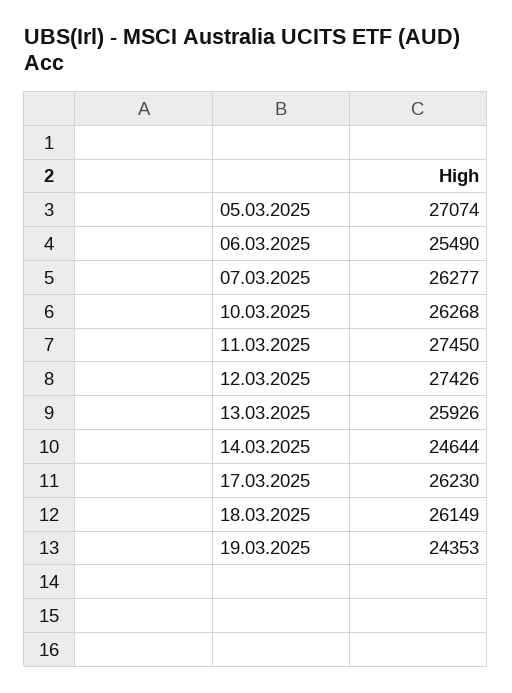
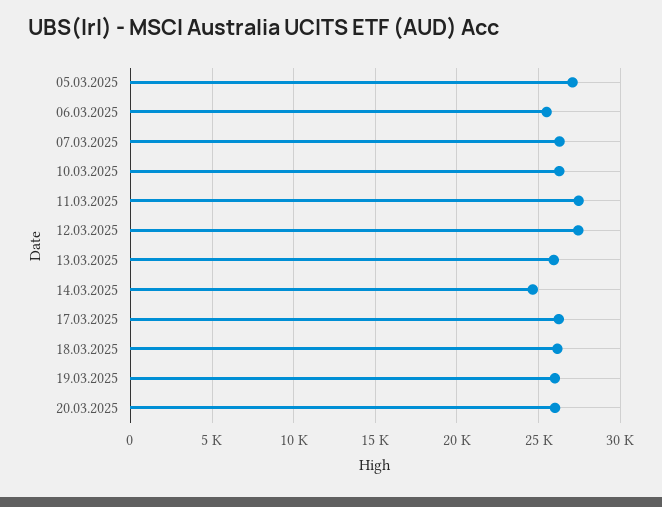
19.03.2025: 24353 -> 26000
20.03.2025: none -> 26000

